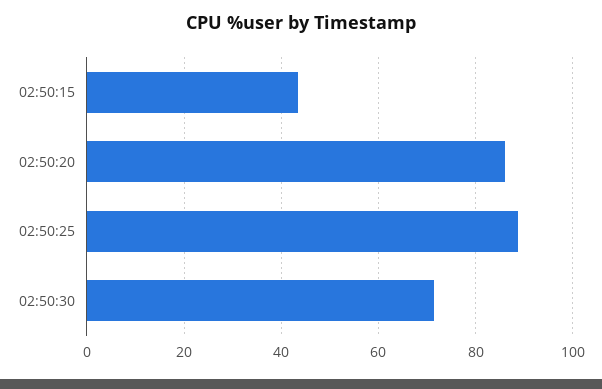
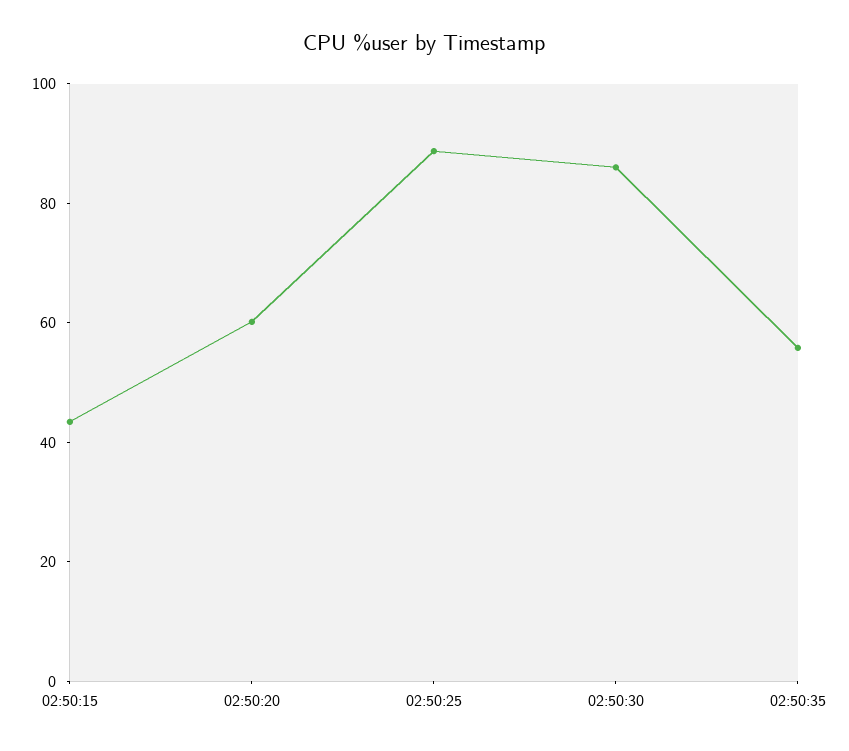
02:50:20: 86 -> 60
02:50:30: 72 -> 85
02:50:35: none -> 55

